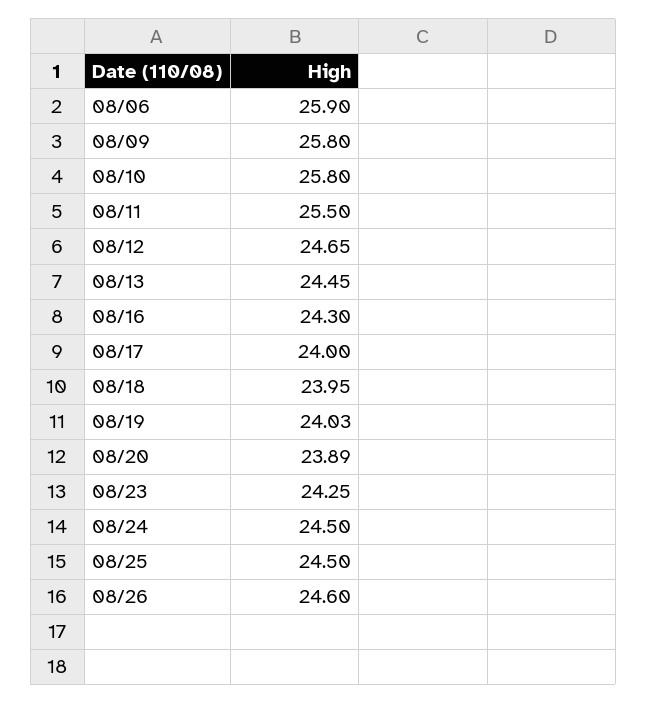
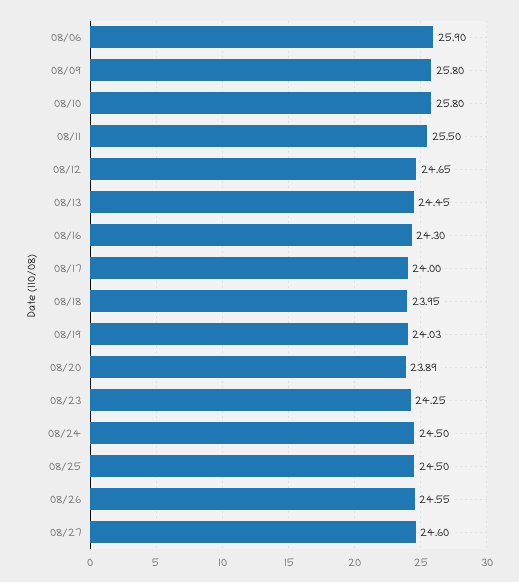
08/26: 24.6 -> 24.55
08/27: none -> 24.6

